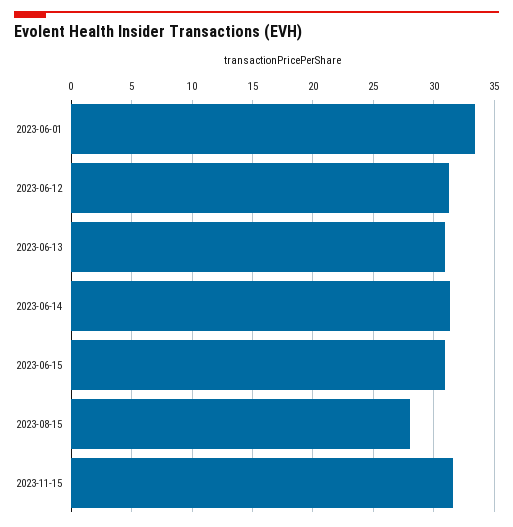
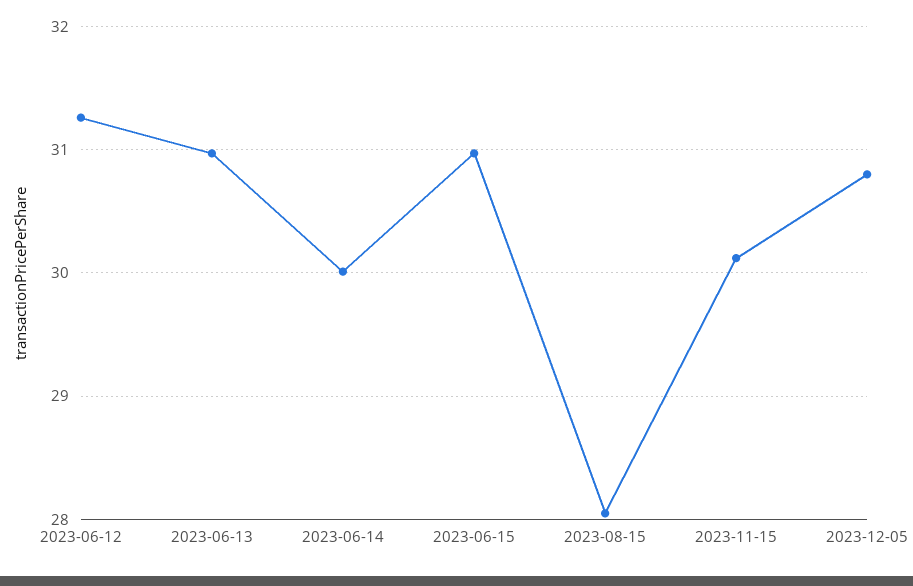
2023-06-01: 33.5 -> none
2023-06-14: 31.5 -> 30
2023-11-15: 31.5 -> 30.1
2023-12-05: none -> 30.8

